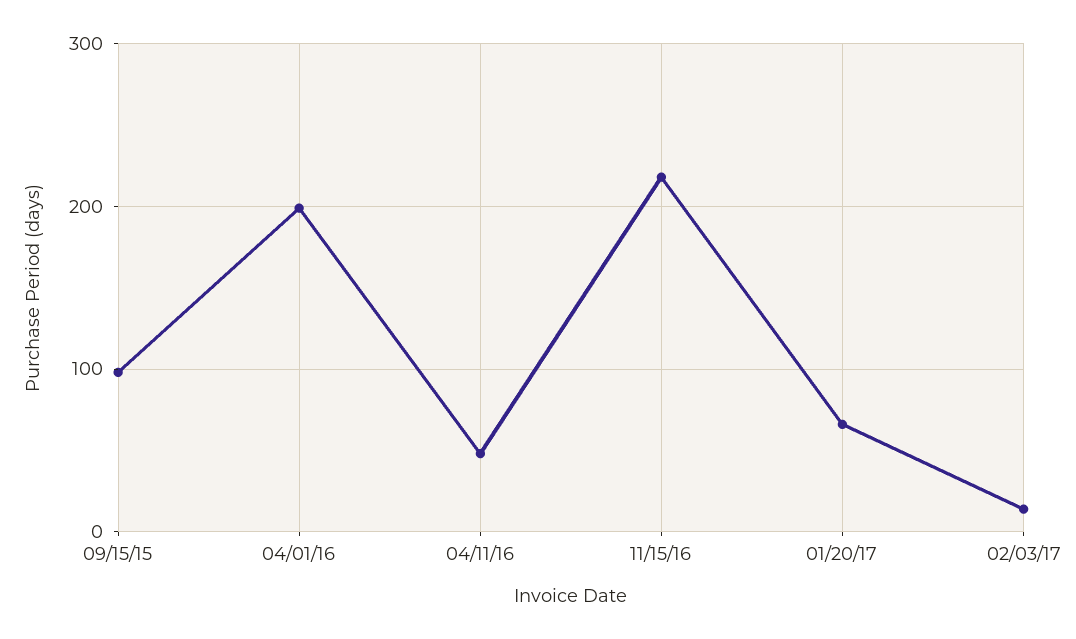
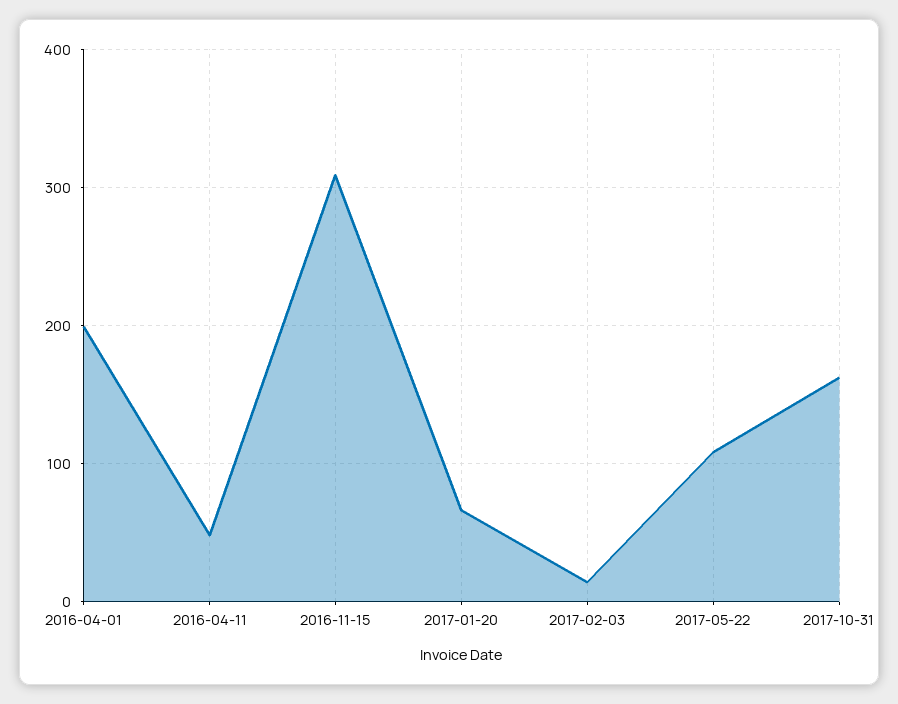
09/15/15: 100 -> none
11/15/16: 220 -> 310
2017-05-22: none -> 110
2017-10-31: none -> 160

